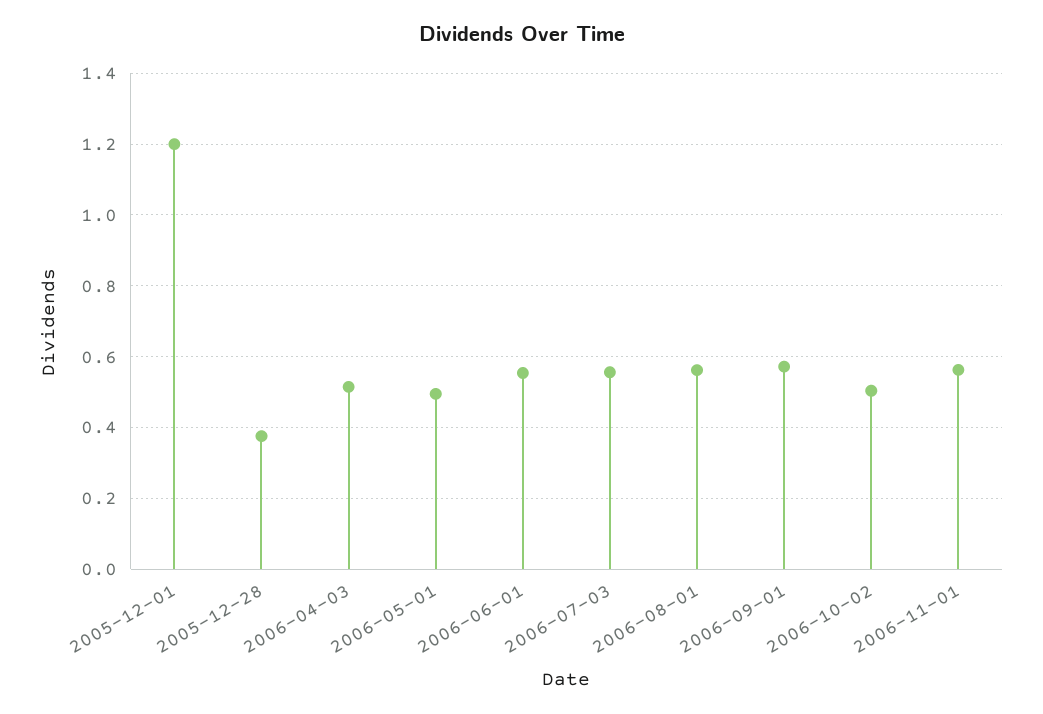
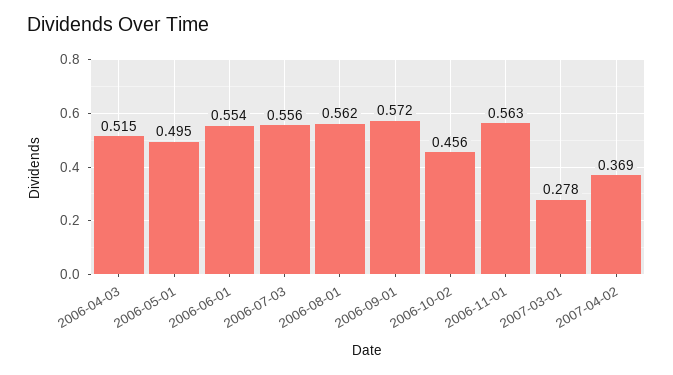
2005-12-01: 1.2 -> none
2005-12-28: 0.38 -> none
2006-10-02: 0.5 -> 0.456
2007-03-01: none -> 0.278
2007-04-02: none -> 0.369

